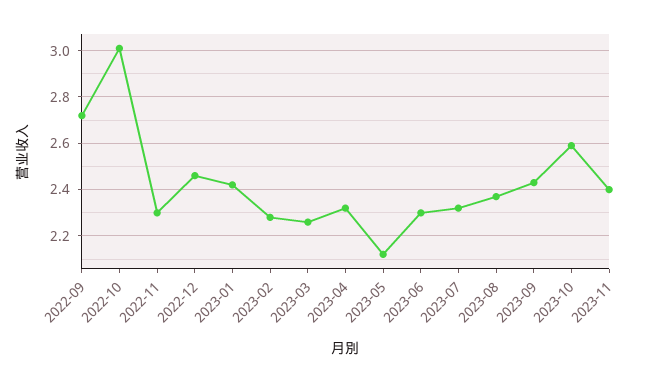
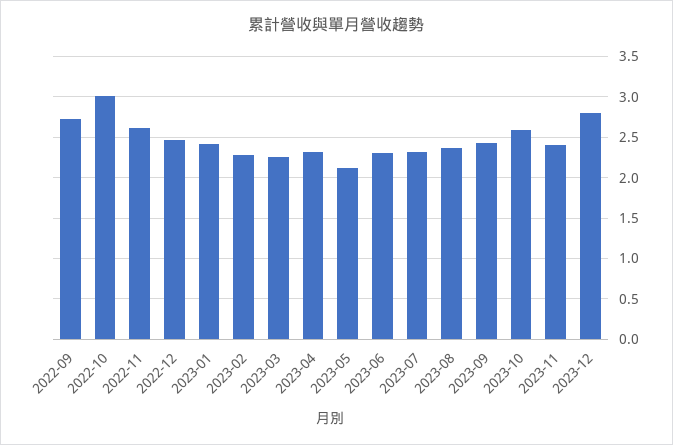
2022-11: 2.3 -> 2.6
2023-12: none -> 2.8

